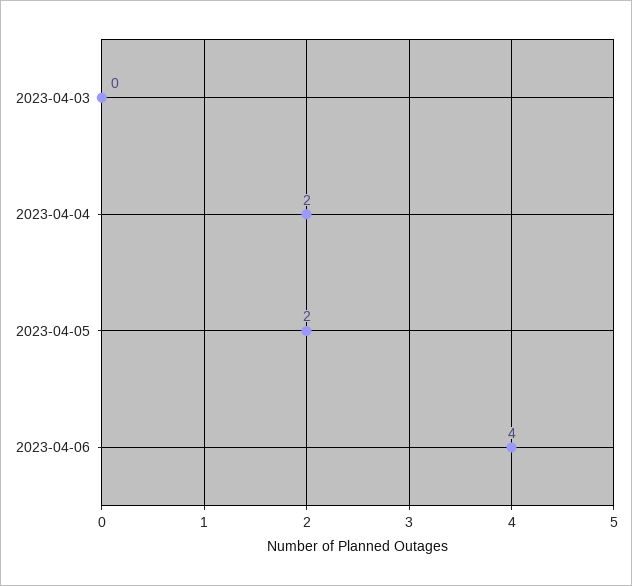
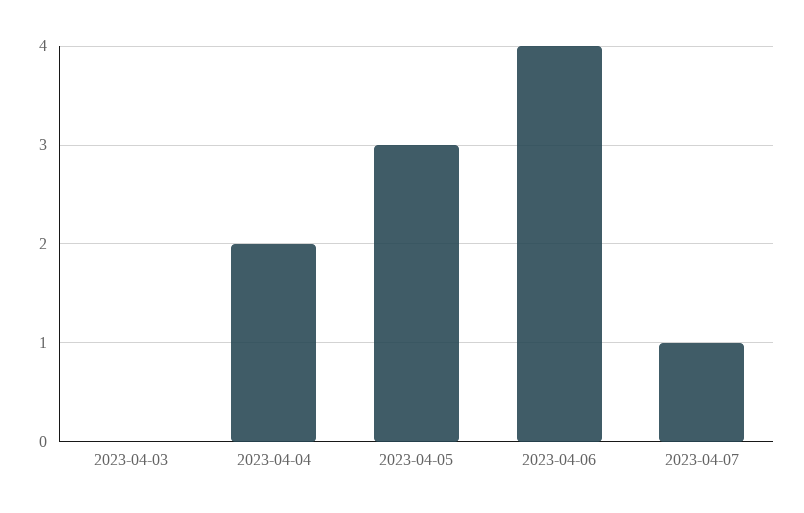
2023-04-05: 2 -> 3
2023-04-07: none -> 1

